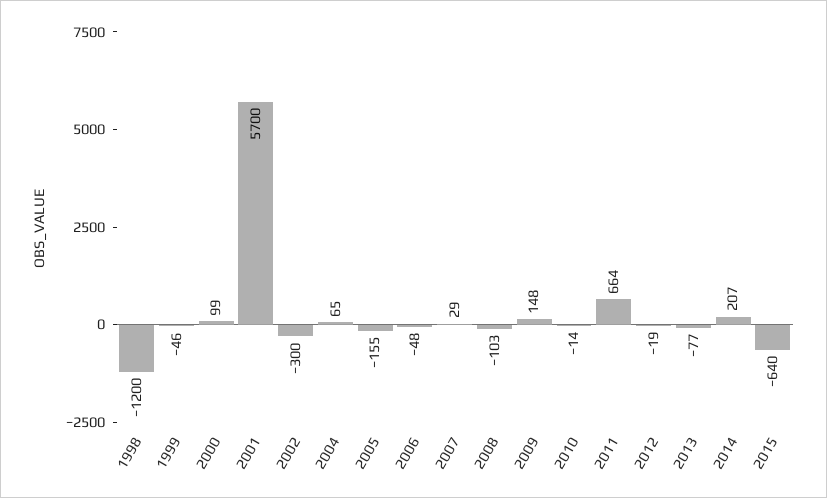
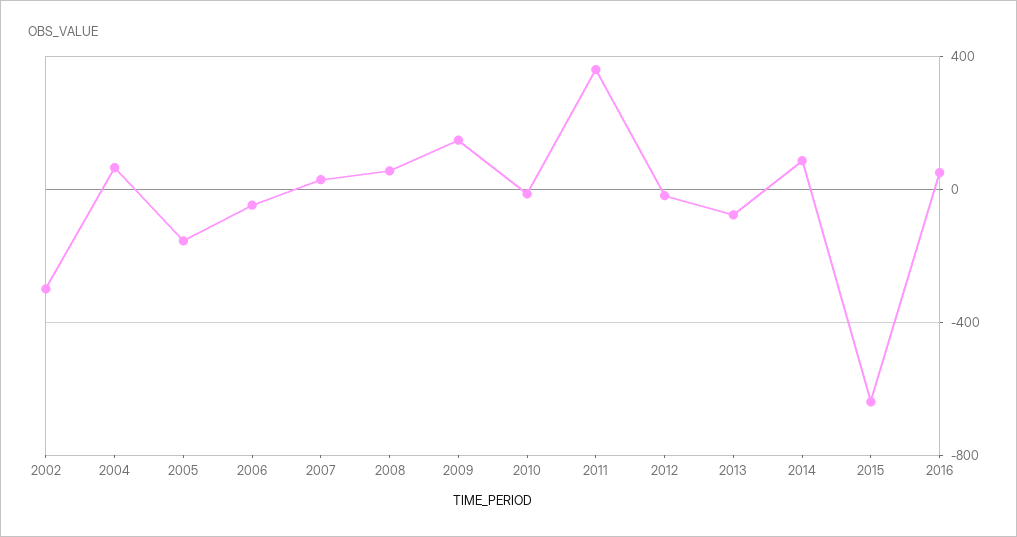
1998: -1200 -> none
1999: -46 -> none
2000: 99 -> none
2001: 5700 -> none
2008: -103 -> 50
2011: 664 -> 350
2014: 207 -> 100
2016: none -> 50

